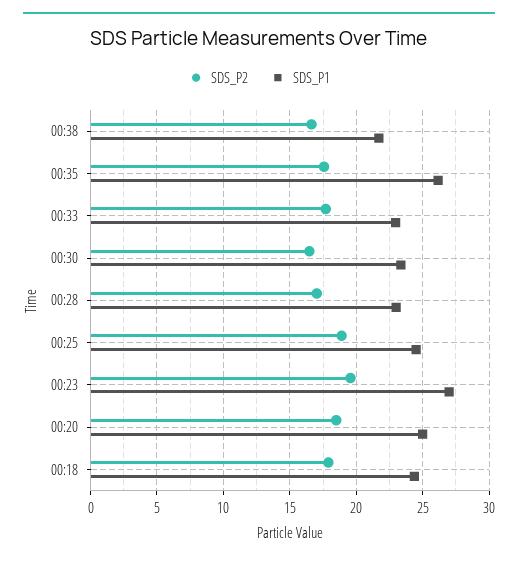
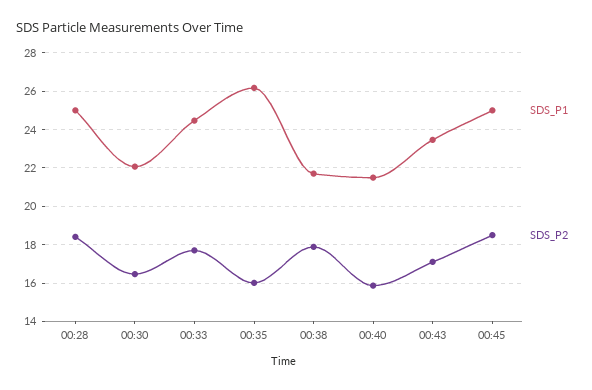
SDS_P2, 00:38: 16.5 -> 18
SDS_P2, 00:35: 17.5 -> 16
SDS_P1, 00:33: 23 -> 24.5
SDS_P1, 00:30: 23.5 -> 22
SDS_P2, 00:28: 17 -> 18.5
SDS_P1, 00:28: 23 -> 25
SDS_P2, 00:25: 19 -> none
SDS_P1, 00:25: 24.5 -> none
SDS_P2, 00:23: 19.5 -> none
SDS_P1, 00:23: 27 -> none
SDS_P2, 00:20: 18.5 -> none
SDS_P1, 00:20: 25 -> none
SDS_P2, 00:18: 18 -> none
SDS_P1, 00:18: 24.5 -> none
SDS_P1, 00:40: none -> 21.5
SDS_P2, 00:40: none -> 16
SDS_P1, 00:43: none -> 23.5
SDS_P2, 00:43: none -> 17
SDS_P1, 00:45: none -> 25
SDS_P2, 00:45: none -> 18.5

